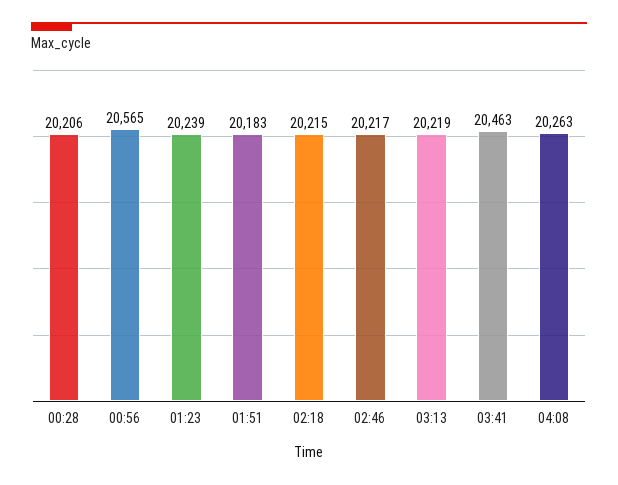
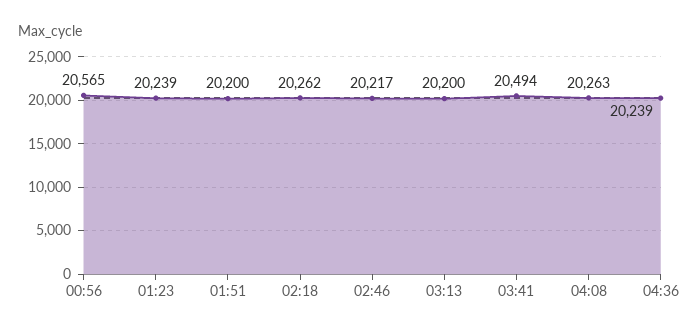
00:28: 20206 -> none
01:51: 20183 -> 20200
02:18: 20215 -> 20262
03:13: 20219 -> 20200
03:41: 20463 -> 20494
04:36: none -> 20239

